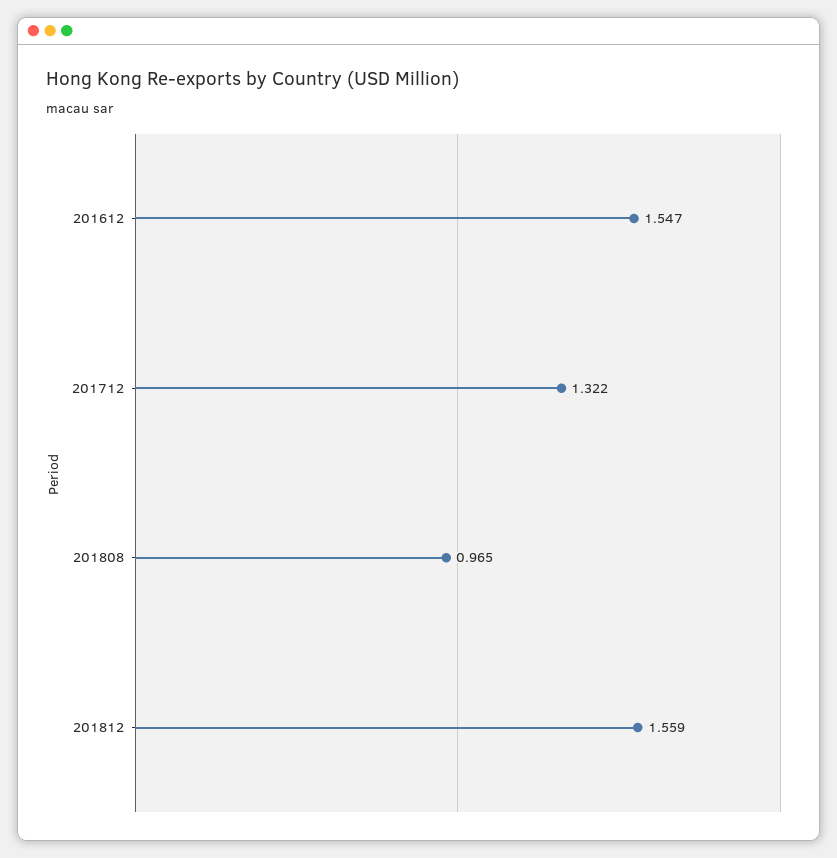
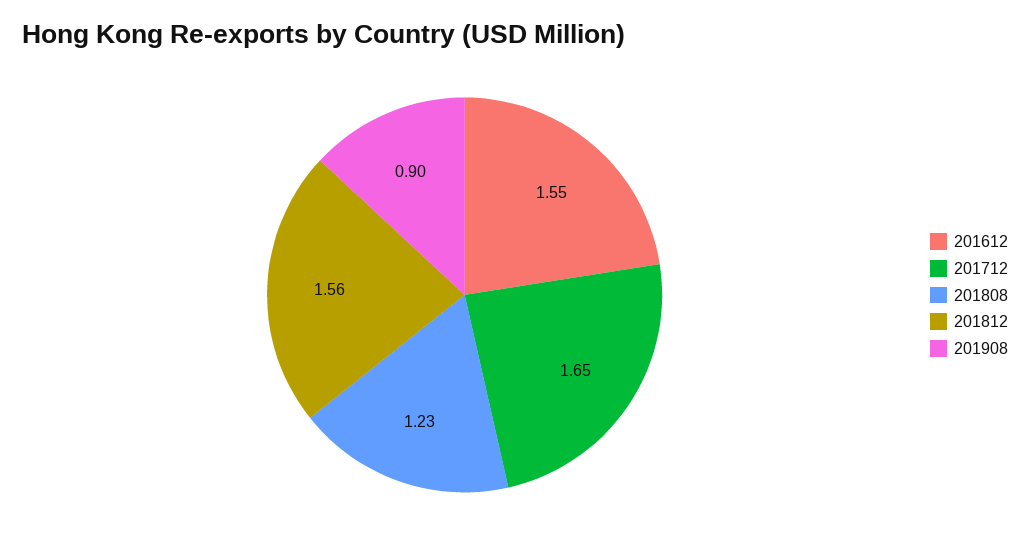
201712: 1.322 -> 1.65
201808: 0.965 -> 1.23
201908: none -> 0.9

